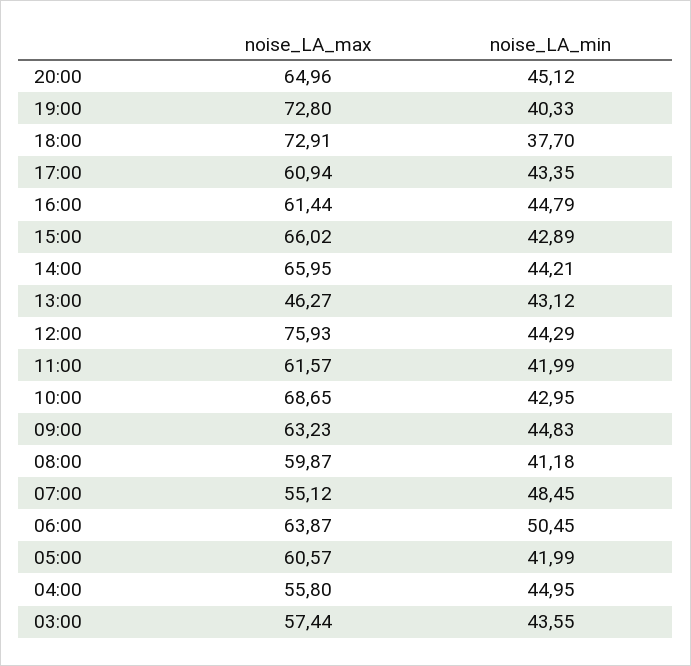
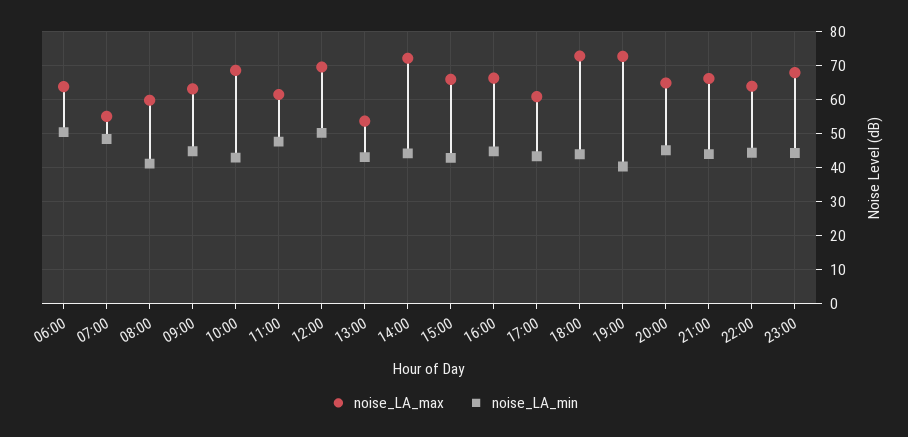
noise_LA_min, 18:00: 37.7 -> 44
noise_LA_max, 16:00: 61.44 -> 66
noise_LA_max, 14:00: 65.95 -> 72
noise_LA_max, 13:00: 46.27 -> 54
noise_LA_max, 12:00: 75.93 -> 70
noise_LA_min, 12:00: 44.29 -> 50
noise_LA_min, 11:00: 41.99 -> 48
noise_LA_max, 05:00: 60.57 -> none
noise_LA_min, 05:00: 41.99 -> none
noise_LA_max, 04:00: 55.8 -> none
noise_LA_min, 04:00: 44.95 -> none
noise_LA_max, 03:00: 57.44 -> none
noise_LA_min, 03:00: 43.55 -> none
noise_LA_max, 21:00: none -> 66
noise_LA_min, 21:00: none -> 44
noise_LA_max, 22:00: none -> 64
noise_LA_min, 22:00: none -> 44
noise_LA_max, 23:00: none -> 68
noise_LA_min, 23:00: none -> 44

